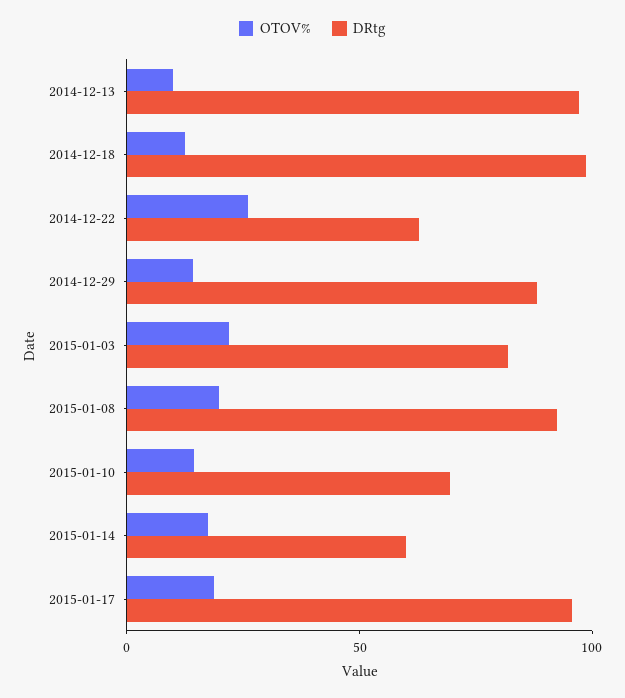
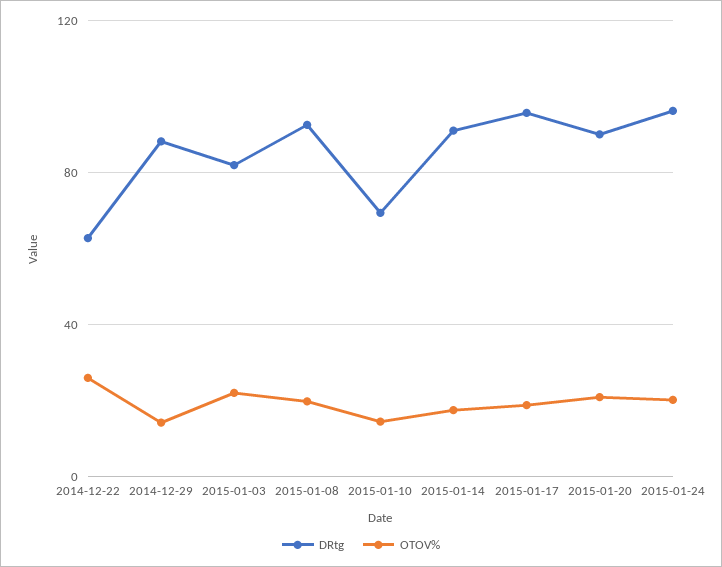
OTOV%, 2014-12-13: 10 -> none
DRtg, 2014-12-13: 100 -> none
OTOV%, 2014-12-18: 10 -> none
DRtg, 2014-12-18: 100 -> none
DRtg, 2015-01-14: 60 -> 90
DRtg, 2015-01-20: none -> 90
OTOV%, 2015-01-20: none -> 20
DRtg, 2015-01-24: none -> 95
OTOV%, 2015-01-24: none -> 20

